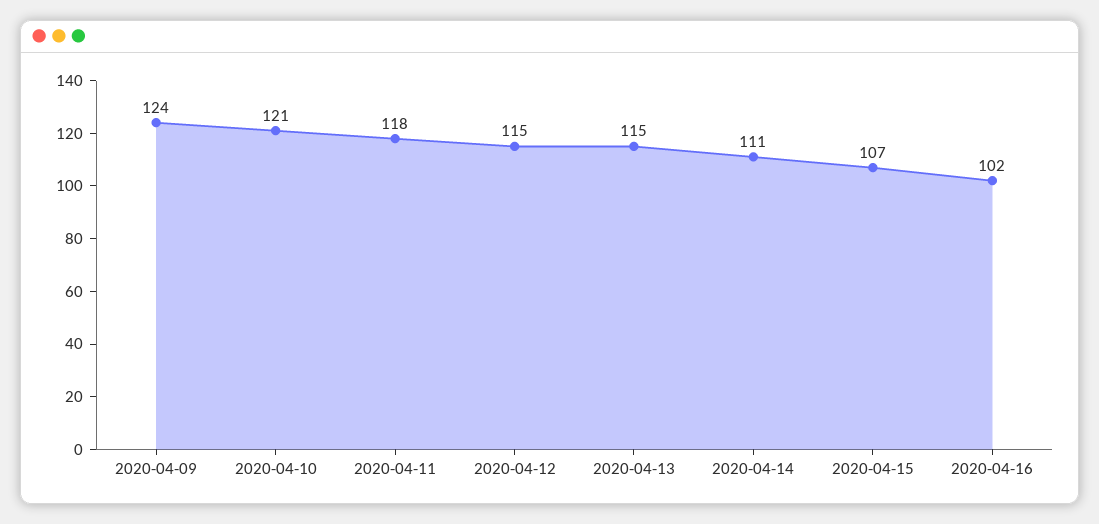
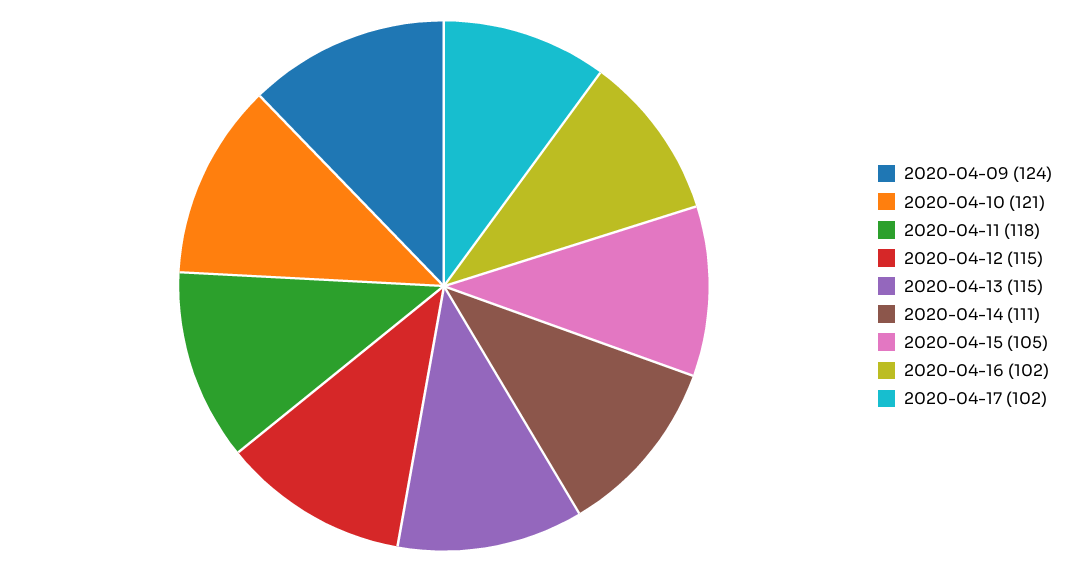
2020-04-15: 107 -> 105
2020-04-17: none -> 102

